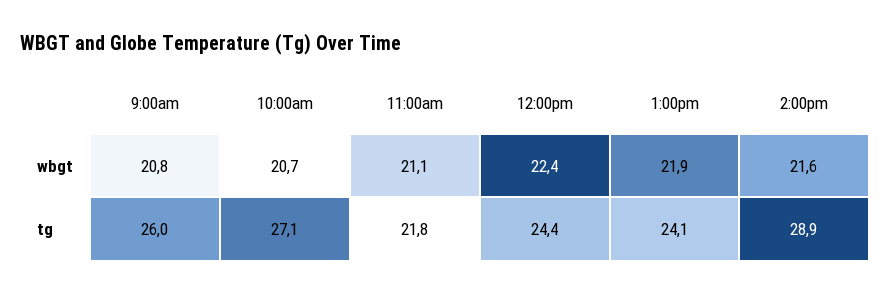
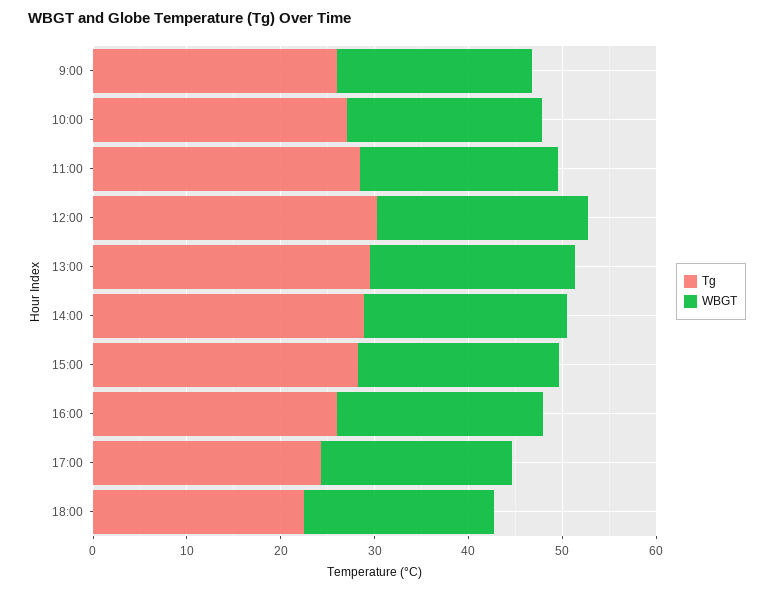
tg, 11:00am: 21.8 -> 28
tg, 12:00pm: 24.4 -> 30
tg, 1:00pm: 24.1 -> 30
tg, 15:00: none -> 28
wbgt, 15:00: none -> 22
tg, 16:00: none -> 26
wbgt, 16:00: none -> 22
tg, 17:00: none -> 24
wbgt, 17:00: none -> 20
tg, 18:00: none -> 22
wbgt, 18:00: none -> 20

